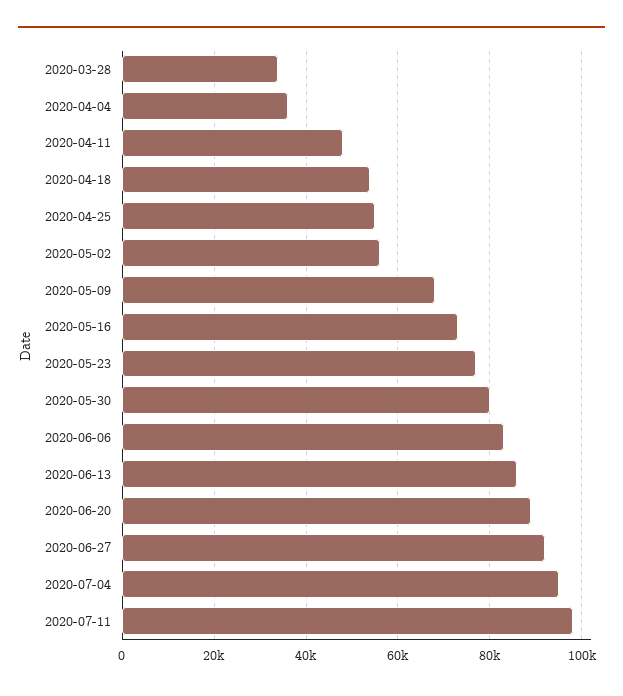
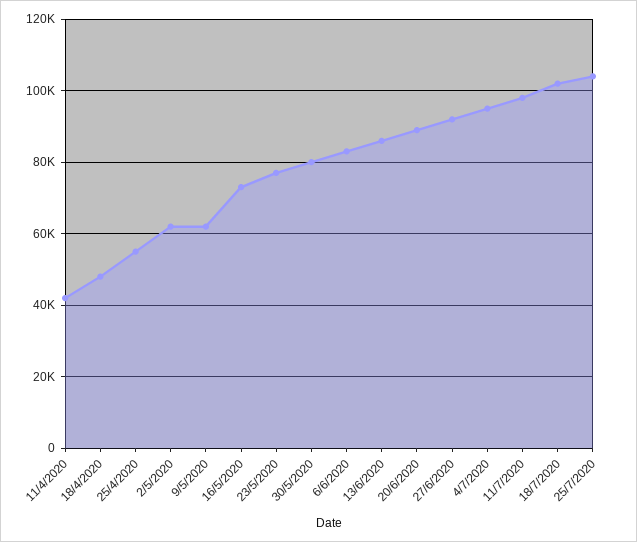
2020-03-28: 34000 -> none
2020-04-04: 36000 -> none
2020-04-11: 48000 -> 42000
2020-04-18: 54000 -> 48000
2020-05-02: 56000 -> 62000
2020-05-09: 68000 -> 62000
18/7/2020: none -> 102000
25/7/2020: none -> 104000

